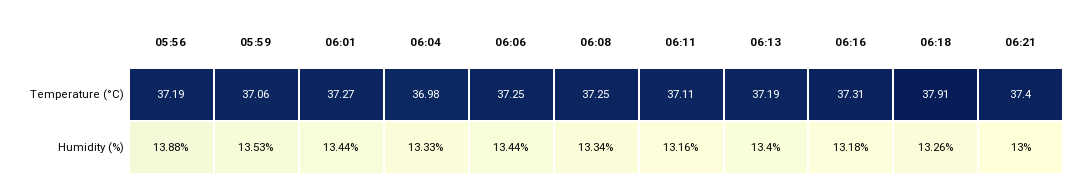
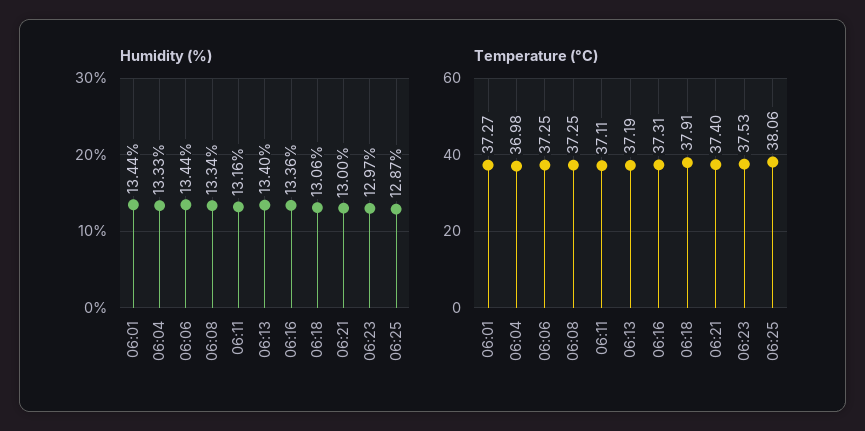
Temperature (°C), 05:56: 37.19 -> none
Temperature (°C), 05:59: 37.06 -> none
Humidity (%), 05:56: 13.88 -> none
Humidity (%), 05:59: 13.53 -> none
Humidity (%), 06:16: 13.18 -> 13.36
Humidity (%), 06:18: 13.26 -> 13.06
Humidity (%), 06:23: none -> 12.97
Humidity (%), 06:25: none -> 12.87
Temperature (°C), 06:23: none -> 37.53
Temperature (°C), 06:25: none -> 38.06

